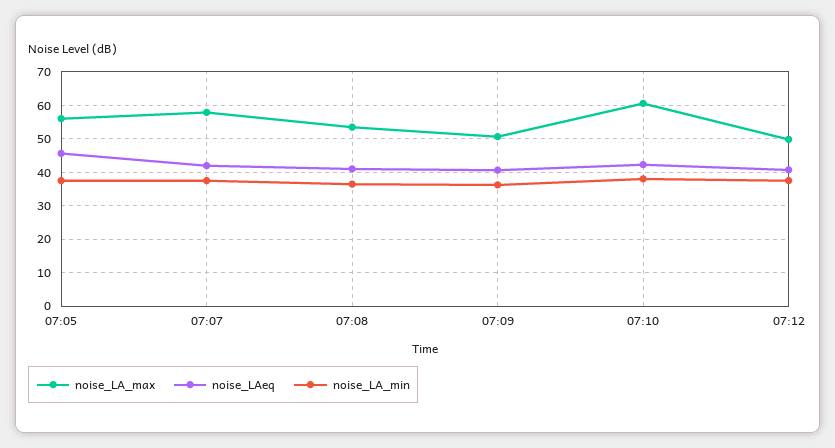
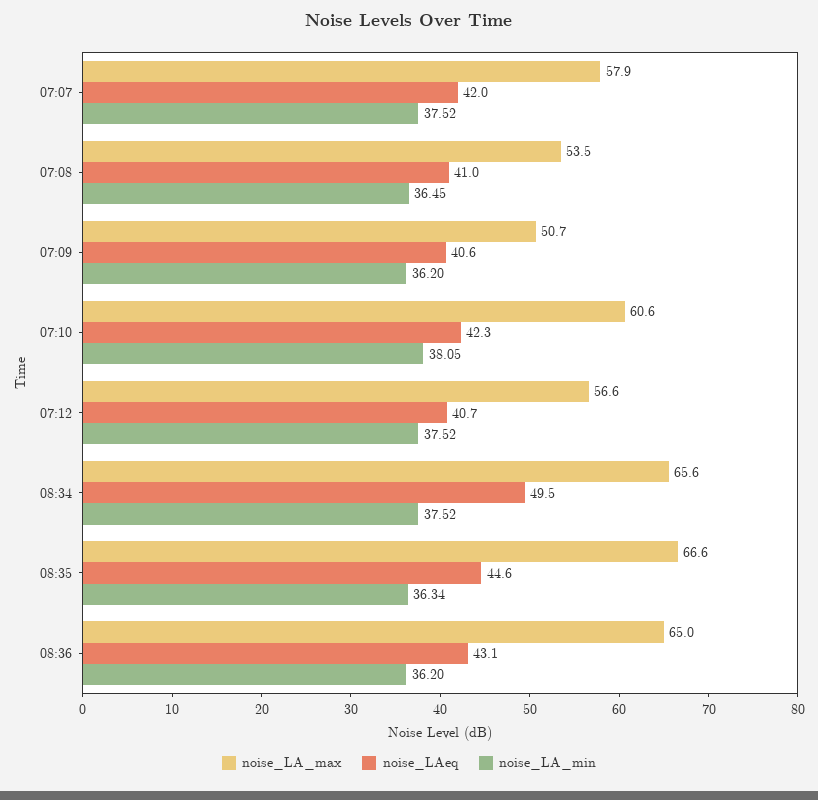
noise_LA_max, 07:05: 56 -> none
noise_LAeq, 07:05: 46 -> none
noise_LA_min, 07:05: 38 -> none
noise_LA_max, 07:12: 50 -> 56.6
noise_LA_max, 08:34: none -> 65.6
noise_LAeq, 08:34: none -> 49.5
noise_LA_min, 08:34: none -> 37.52
noise_LA_max, 08:35: none -> 66.6
noise_LAeq, 08:35: none -> 44.6
noise_LA_min, 08:35: none -> 36.34
noise_LA_max, 08:36: none -> 65
noise_LAeq, 08:36: none -> 43.1
noise_LA_min, 08:36: none -> 36.2

